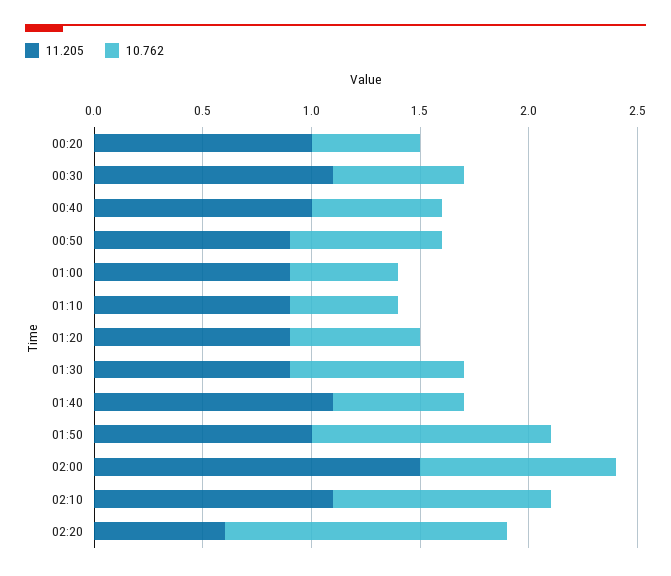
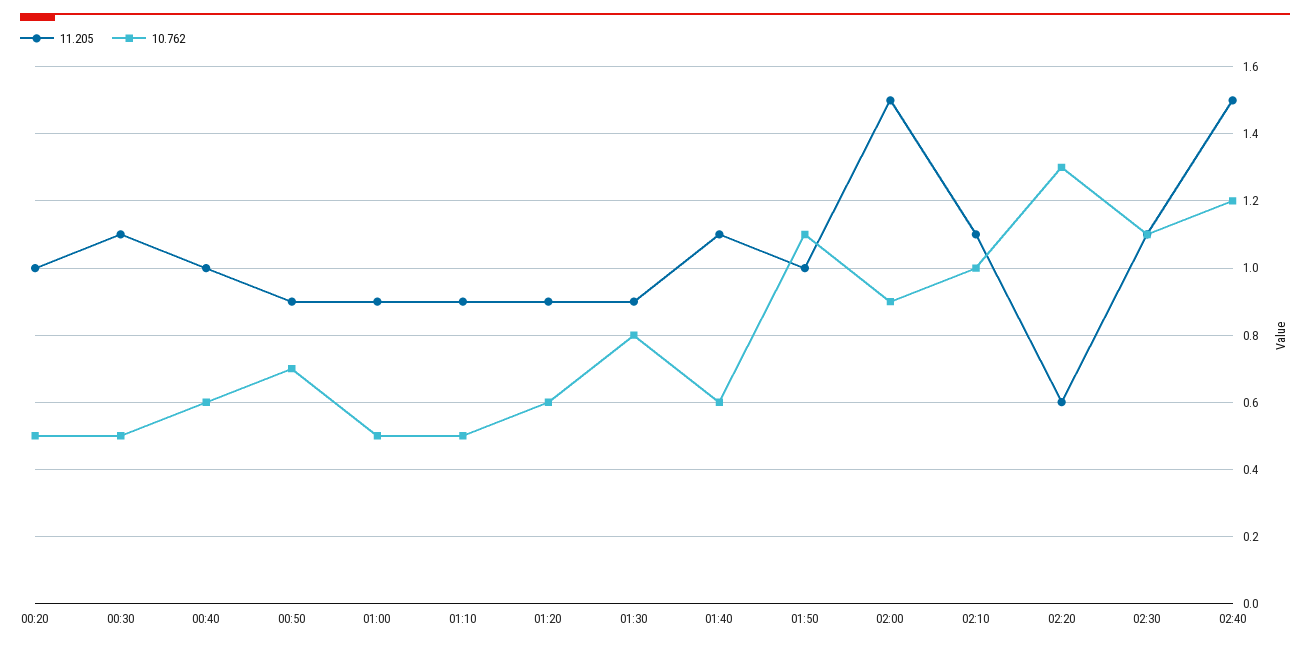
10.762, 00:30: 0.6 -> 0.5
11.205, 02:30: none -> 1.1
10.762, 02:30: none -> 1.1
11.205, 02:40: none -> 1.5
10.762, 02:40: none -> 1.2

